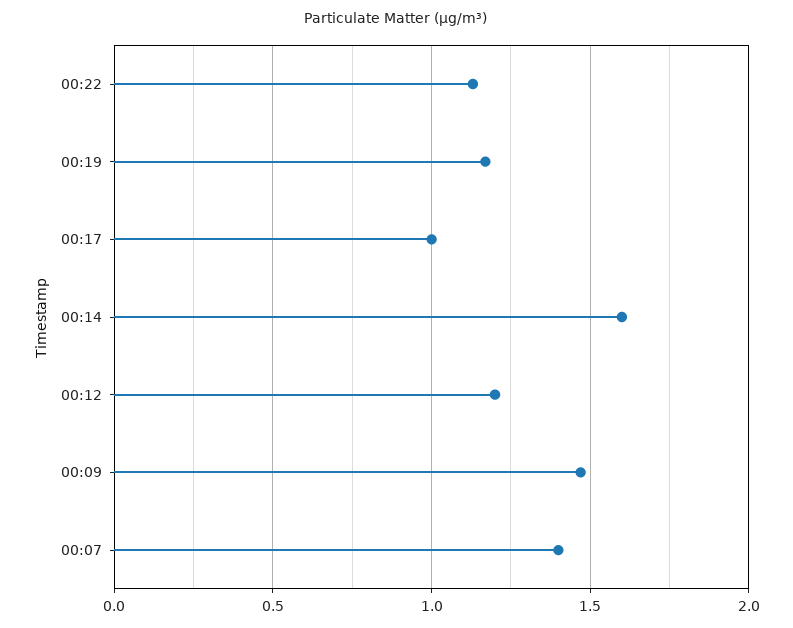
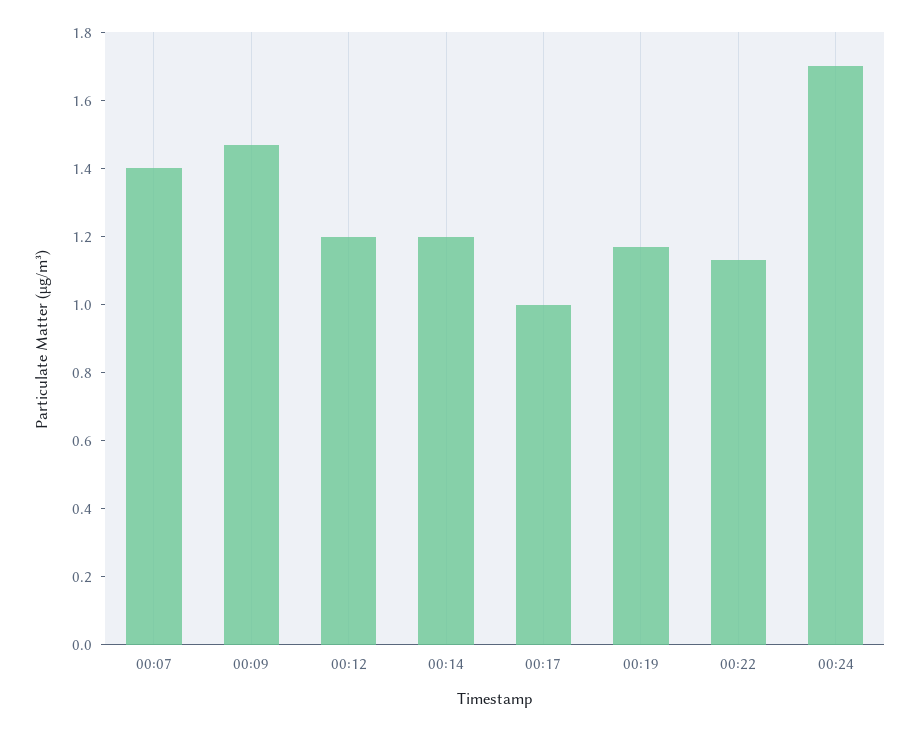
00:14: 1.6 -> 1.2
00:24: none -> 1.7

